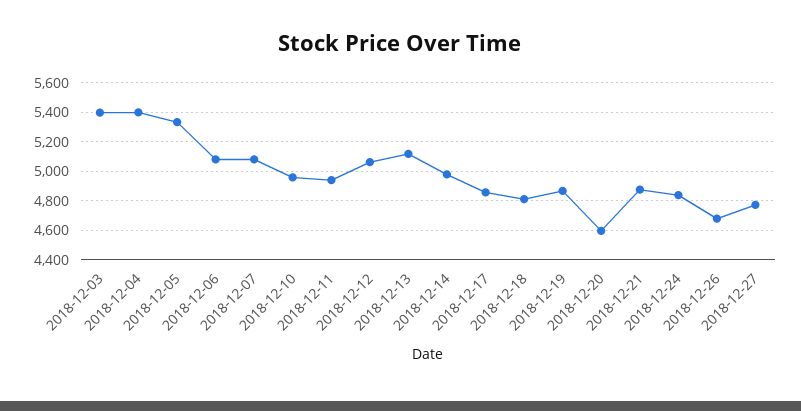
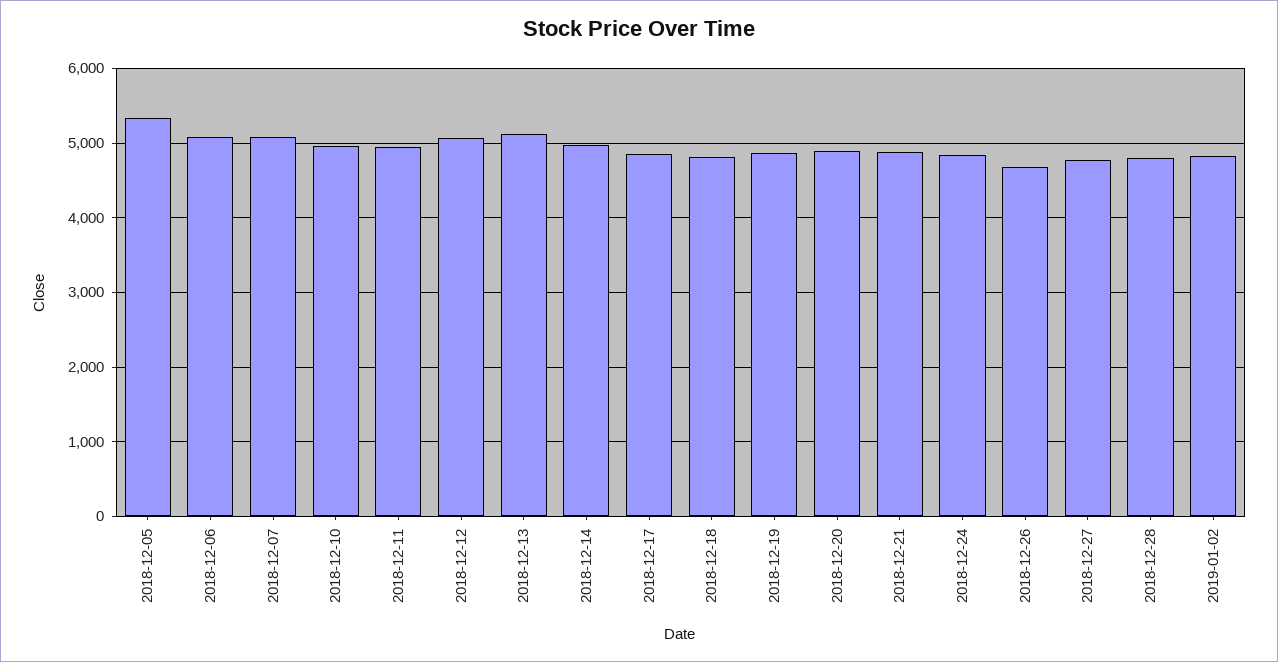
2018-12-03: 5400 -> none
2018-12-04: 5400 -> none
2018-12-20: 4600 -> 4900
2018-12-28: none -> 4800
2019-01-02: none -> 4800

